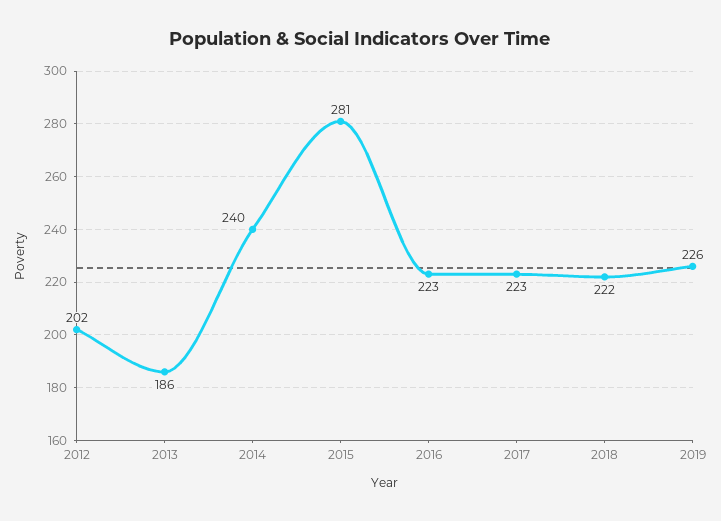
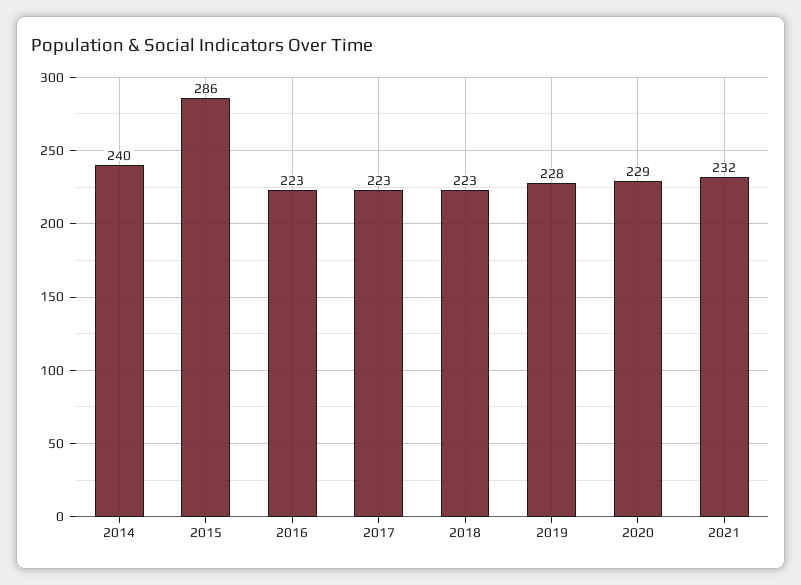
2012: 202 -> none
2013: 186 -> none
2015: 281 -> 286
2018: 222 -> 223
2019: 226 -> 228
2020: none -> 229
2021: none -> 232

